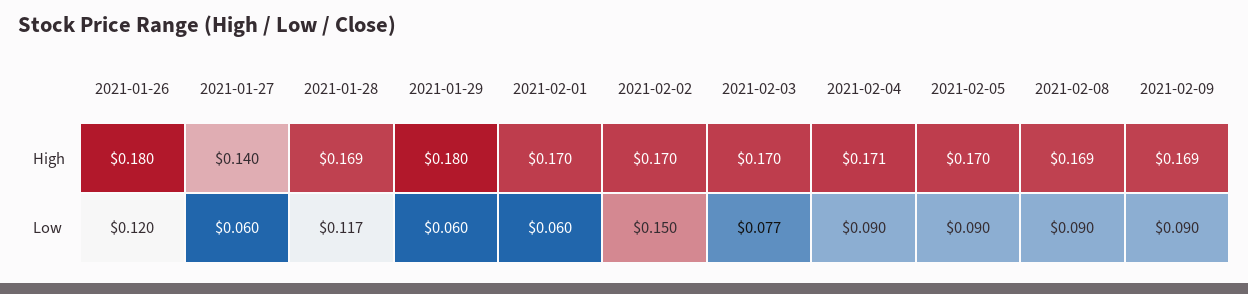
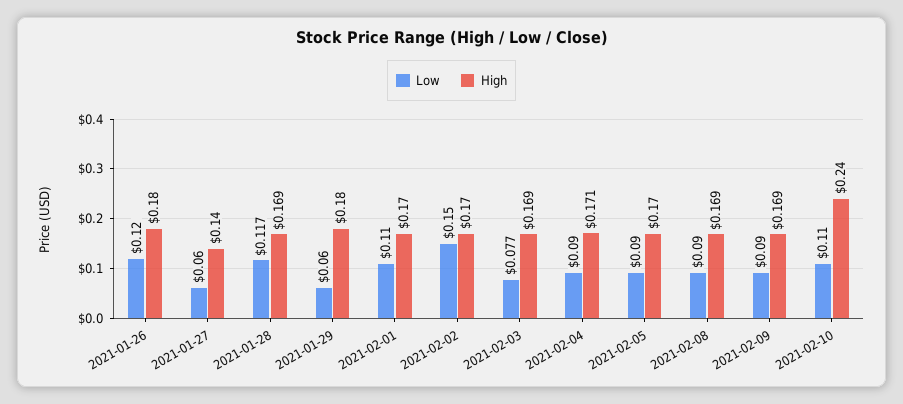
High, 2021-02-03: 0.17 -> 0.169
Low, 2021-02-01: 0.06 -> 0.11
Low, 2021-02-10: none -> 0.11
High, 2021-02-10: none -> 0.24

